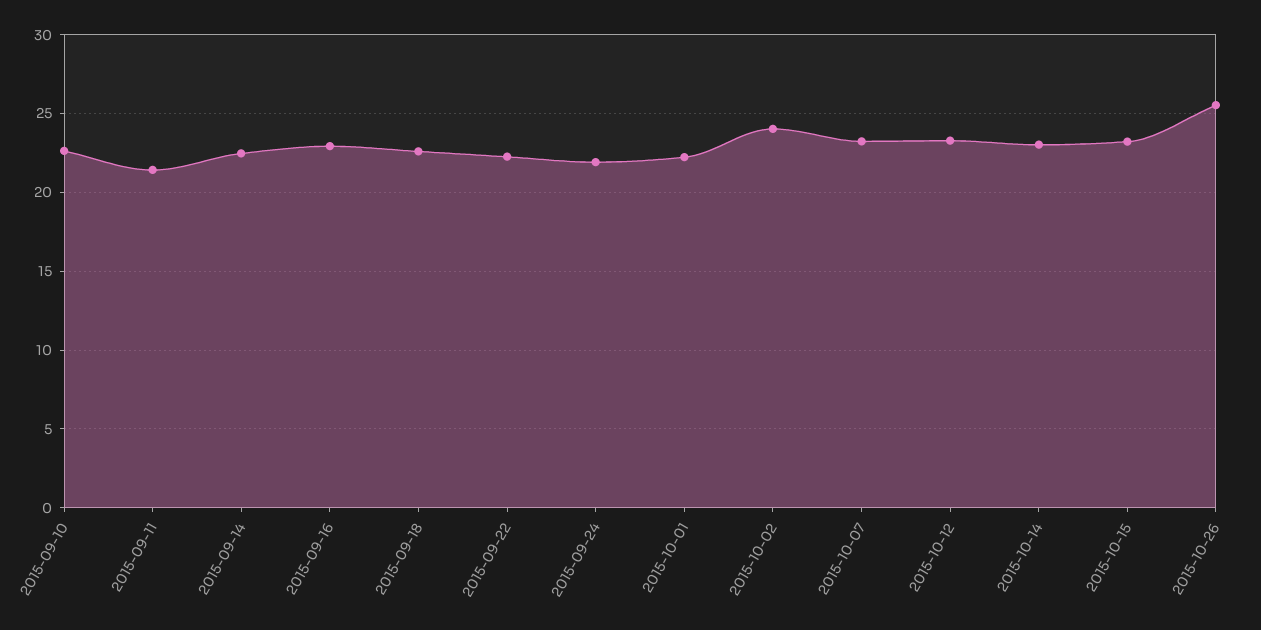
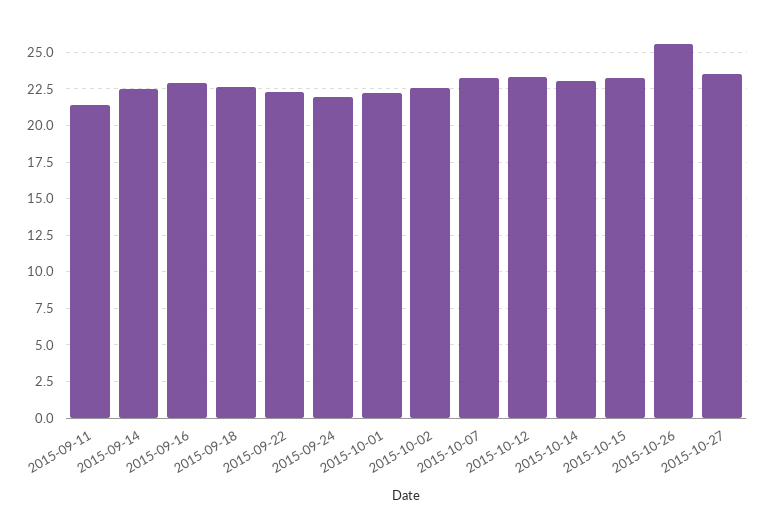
2015-09-10: 22.5 -> none
2015-10-02: 24 -> 22.5
2015-10-27: none -> 23.5

